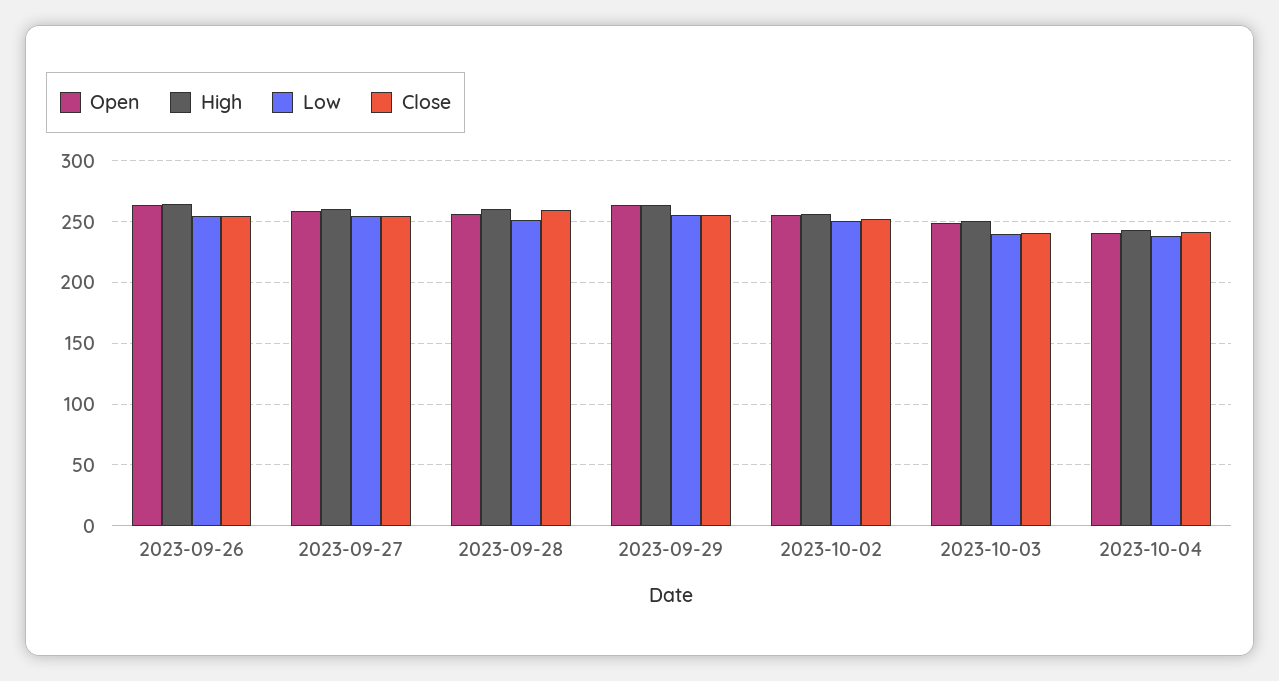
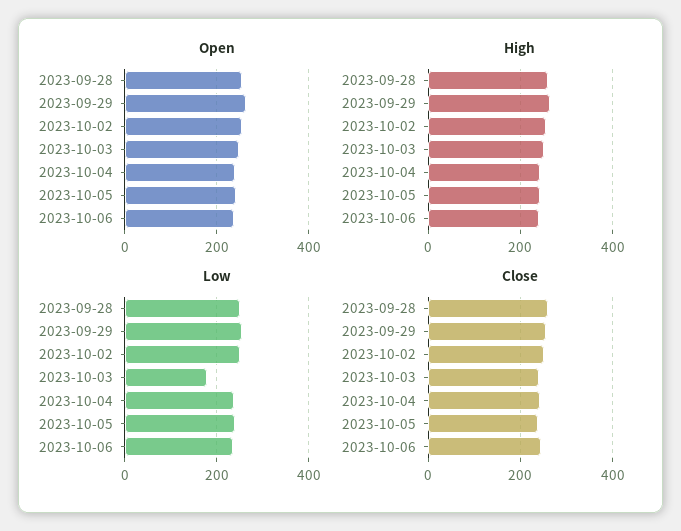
Open, 2023-09-26: 265 -> none
High, 2023-09-26: 265 -> none
Low, 2023-09-26: 255 -> none
Close, 2023-09-26: 255 -> none
Open, 2023-09-27: 260 -> none
High, 2023-09-27: 260 -> none
Low, 2023-09-27: 255 -> none
Close, 2023-09-27: 255 -> none
Low, 2023-10-03: 240 -> 180
Open, 2023-10-05: none -> 240
Open, 2023-10-06: none -> 240
High, 2023-10-05: none -> 240
High, 2023-10-06: none -> 240
Low, 2023-10-05: none -> 240
Low, 2023-10-06: none -> 240
Close, 2023-10-05: none -> 240
Close, 2023-10-06: none -> 240

